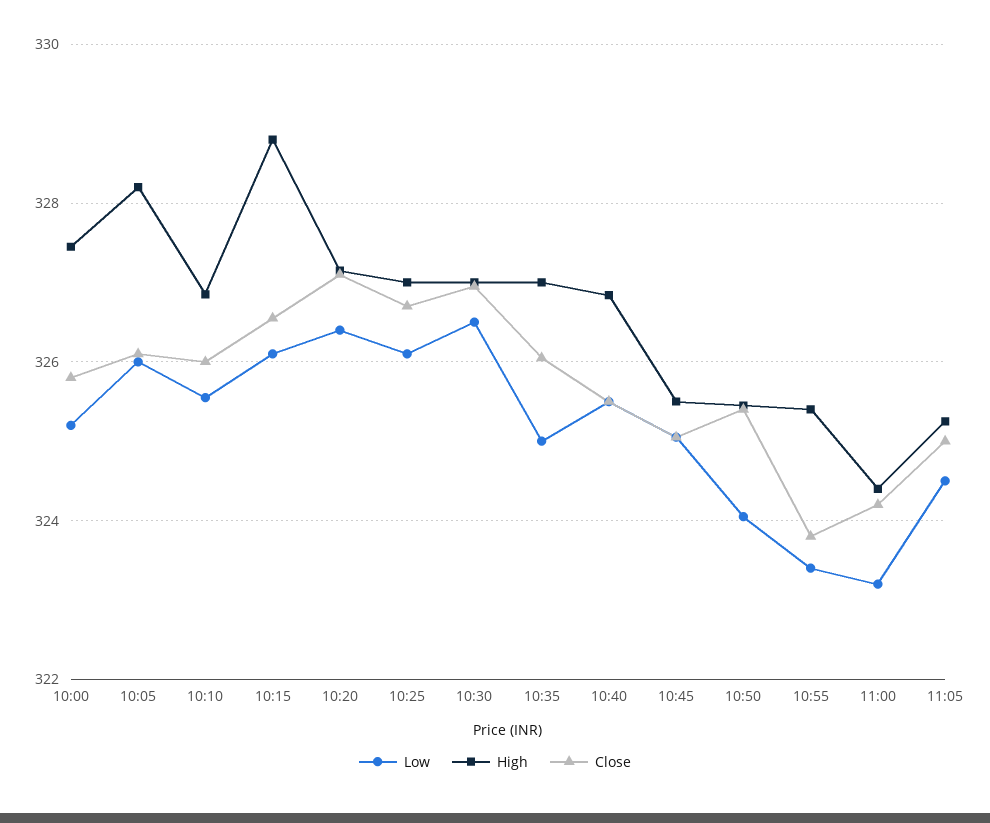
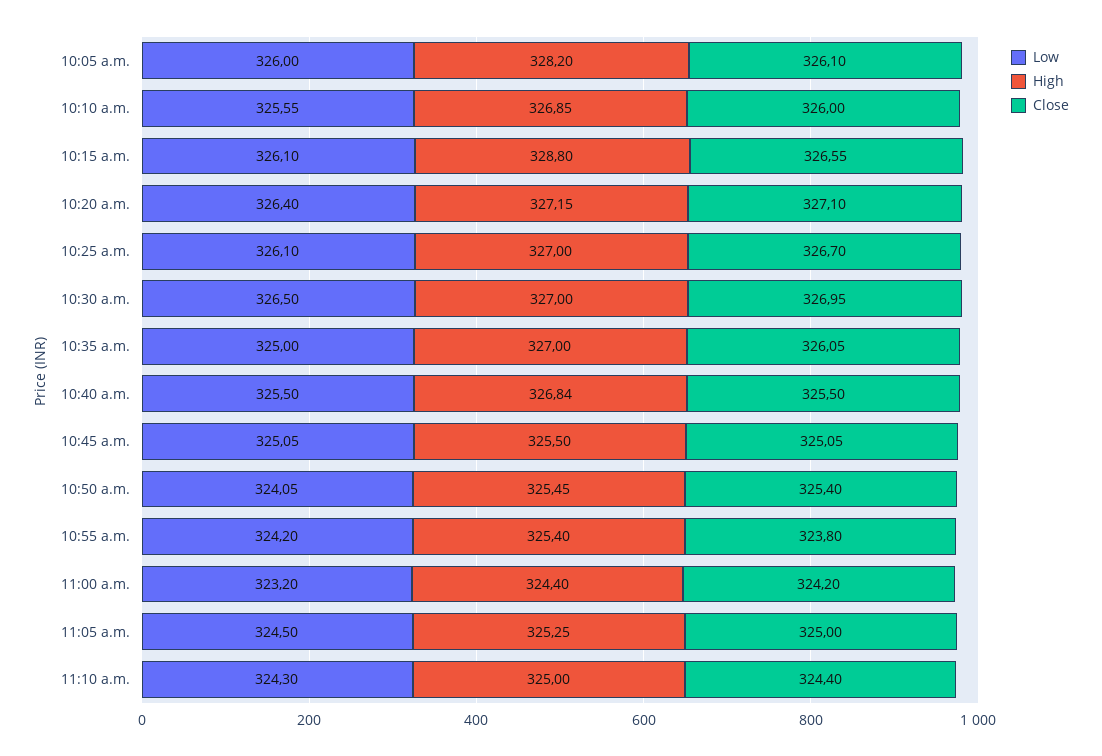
Low, 10:00: 325.2 -> none
High, 10:00: 327.4 -> none
Close, 10:00: 325.8 -> none
Low, 10:55: 323.4 -> 324.2
Low, 11:10 a.m.: none -> 324.3
High, 11:10 a.m.: none -> 325
Close, 11:10 a.m.: none -> 324.4

